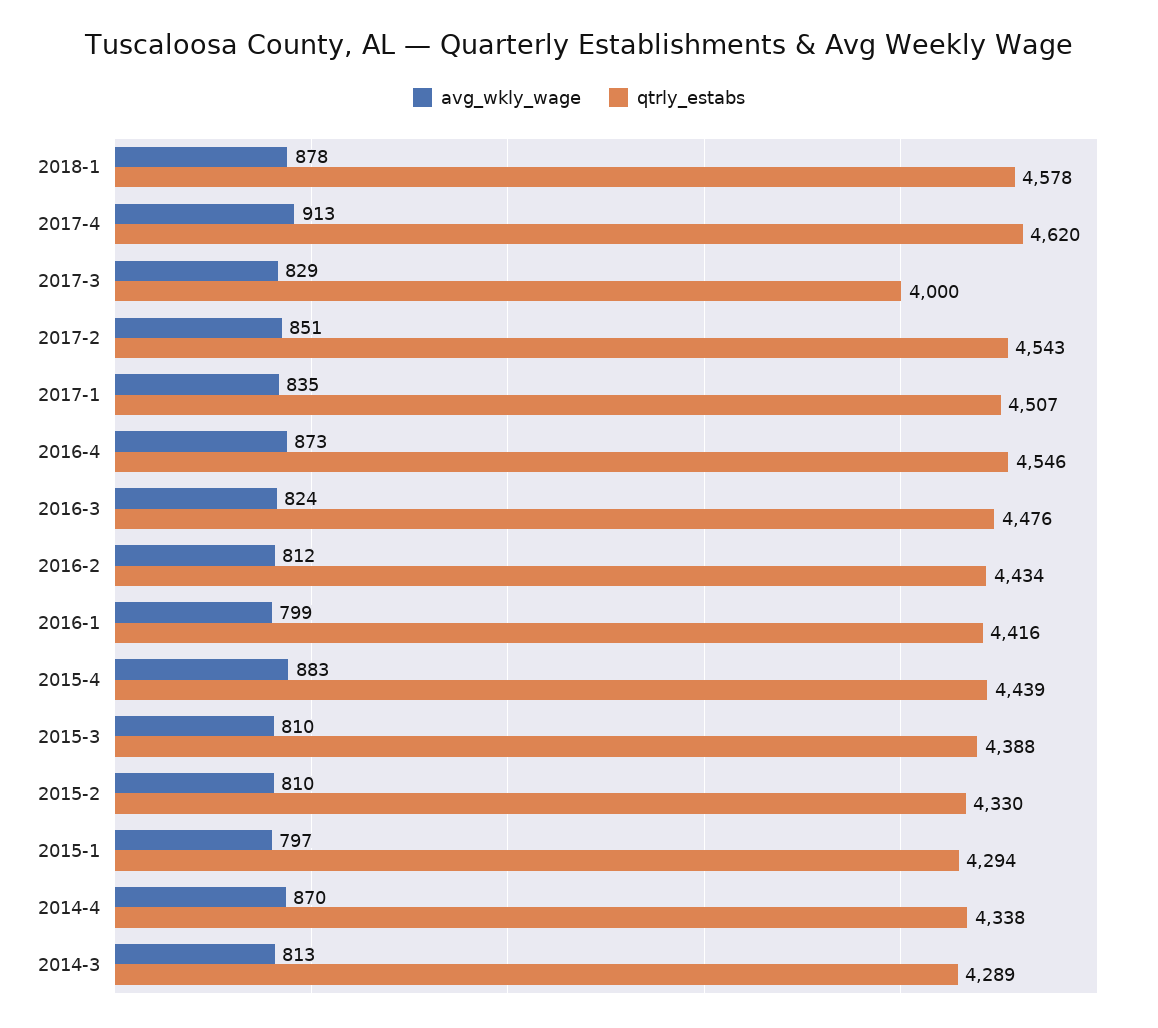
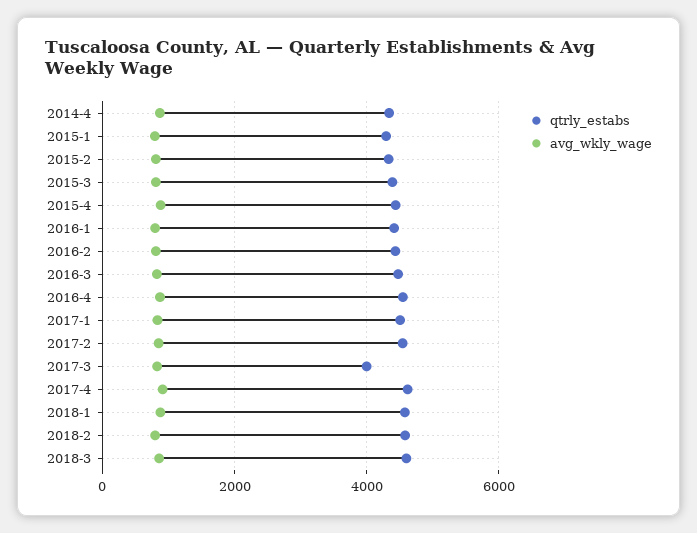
avg_wkly_wage, 2014-3: 813 -> none
qtrly_estabs, 2014-3: 4289 -> none
qtrly_estabs, 2018-2: none -> 4600
avg_wkly_wage, 2018-2: none -> 800
qtrly_estabs, 2018-3: none -> 4600
avg_wkly_wage, 2018-3: none -> 800

